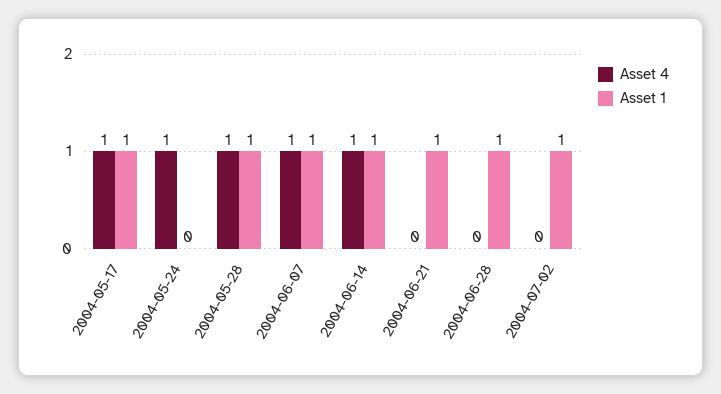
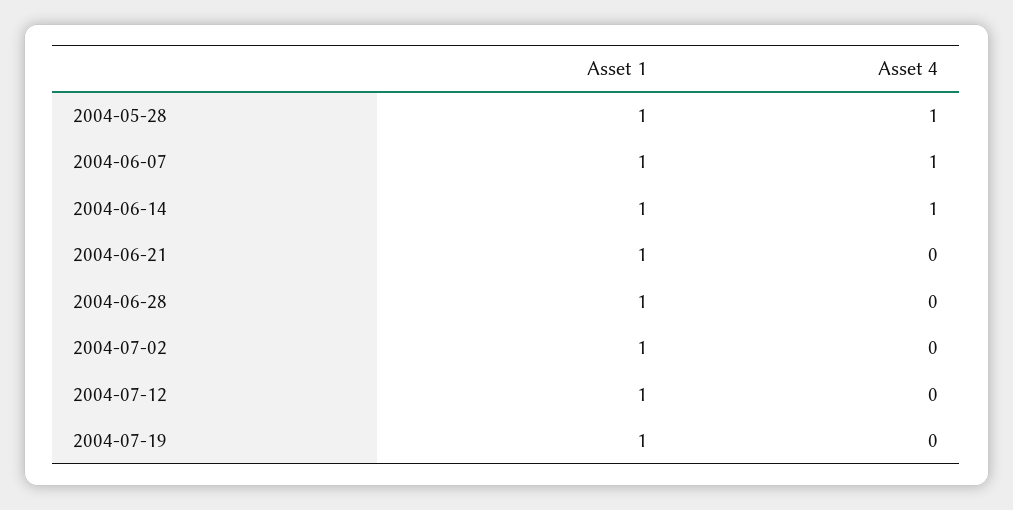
Asset 4, 2004-05-17: 1 -> none
Asset 1, 2004-05-17: 1 -> none
Asset 4, 2004-05-24: 1 -> none
Asset 1, 2004-05-24: 0 -> none
Asset 1, 2004-07-12: none -> 1
Asset 4, 2004-07-12: none -> 0
Asset 1, 2004-07-19: none -> 1
Asset 4, 2004-07-19: none -> 0

